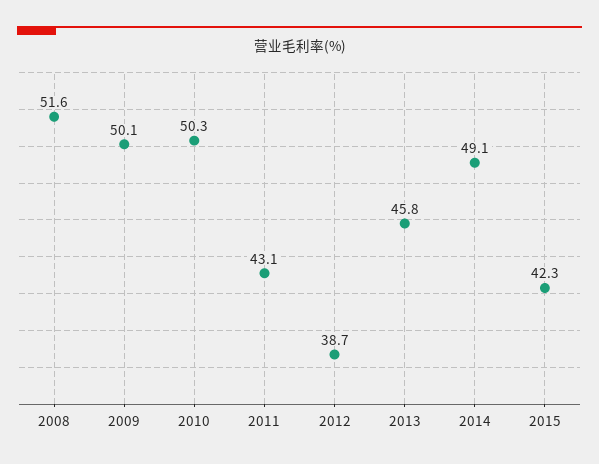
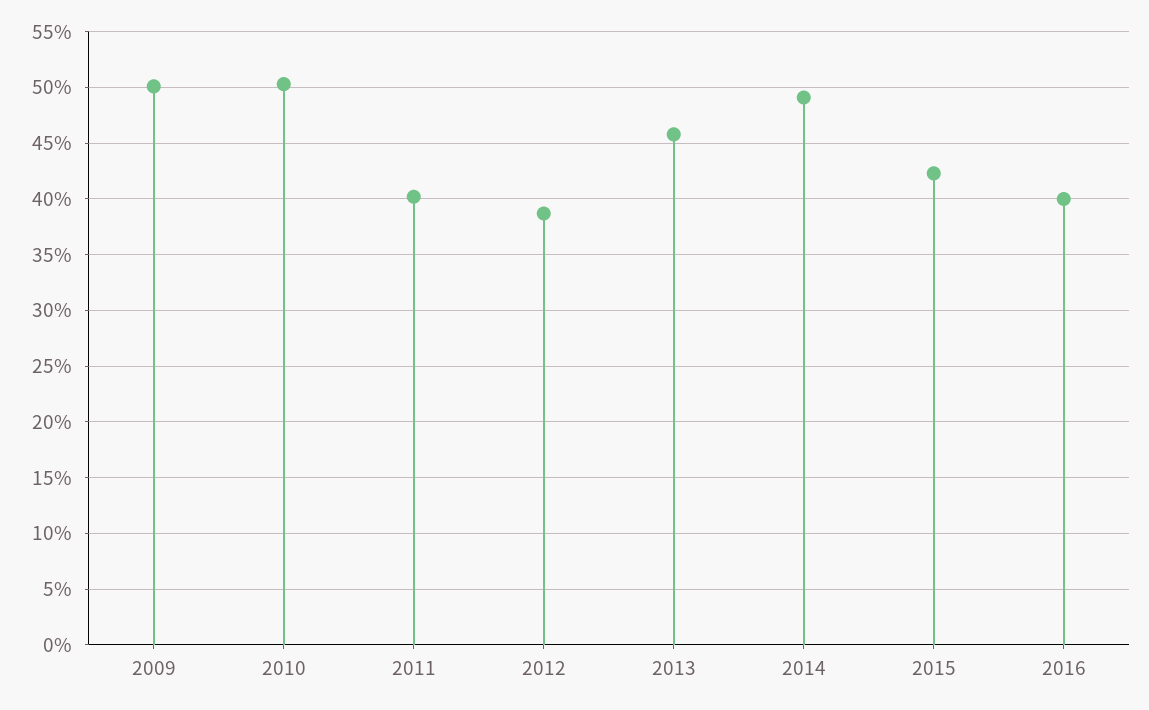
2008: 51.6 -> none
2011: 43.1 -> 40
2016: none -> 40

